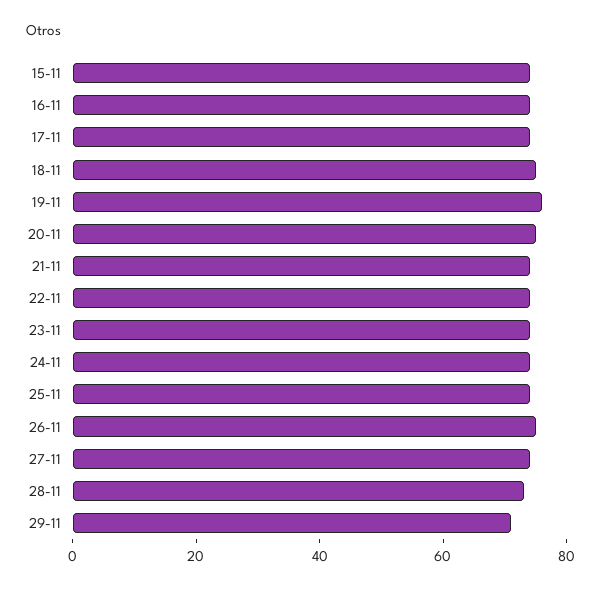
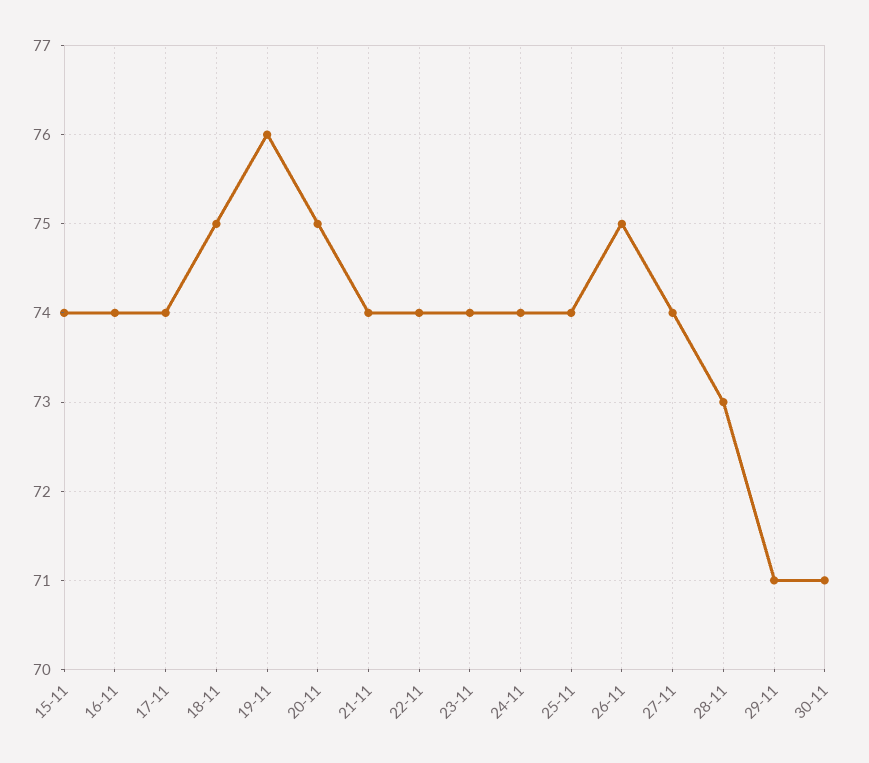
30-11: none -> 71

